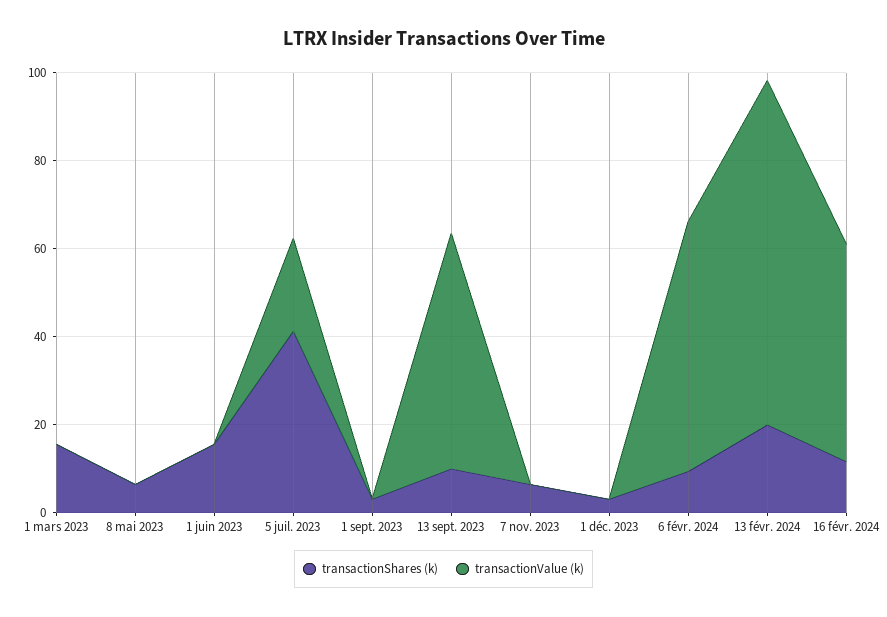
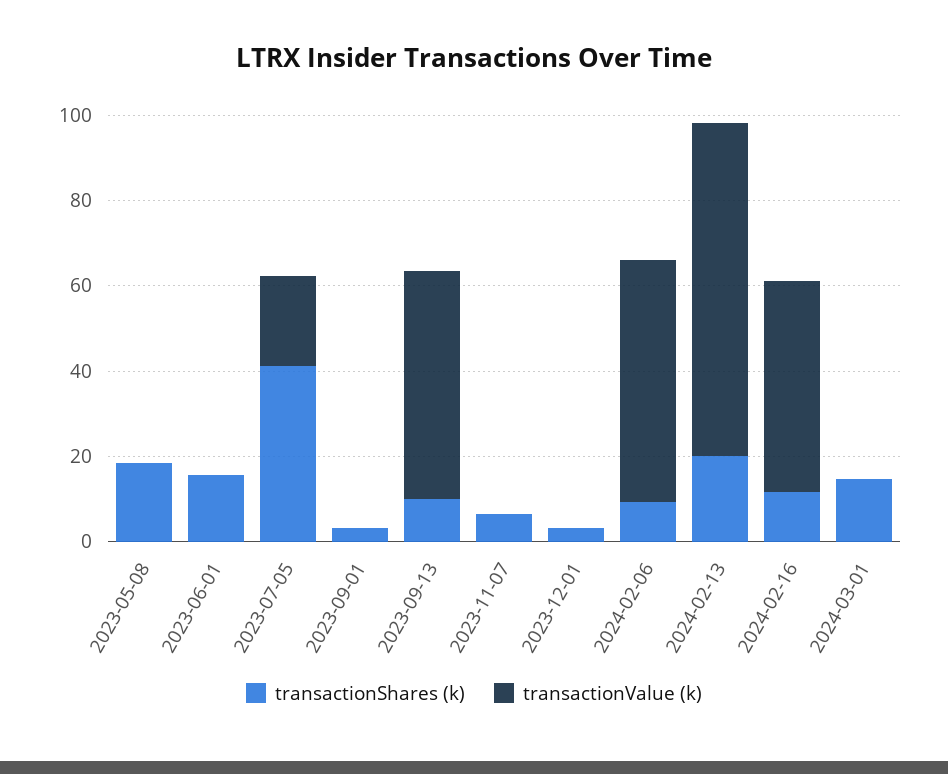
transactionShares (k), 1 mars 2023: 15 -> none
transactionValue (k), 1 mars 2023: 0 -> none
transactionShares (k), 8 mai 2023: 5 -> 20
transactionShares (k), 2024-03-01: none -> 15
transactionValue (k), 2024-03-01: none -> 0

